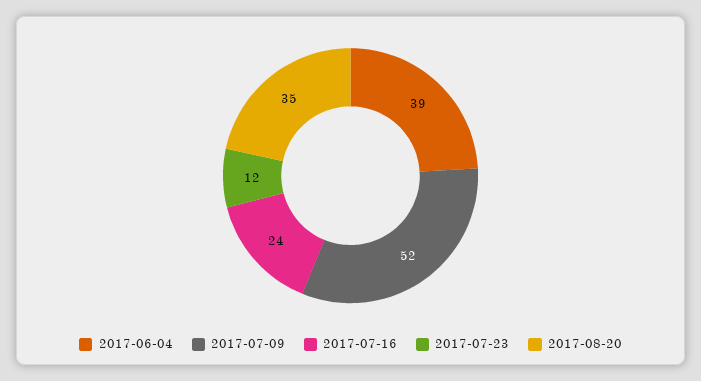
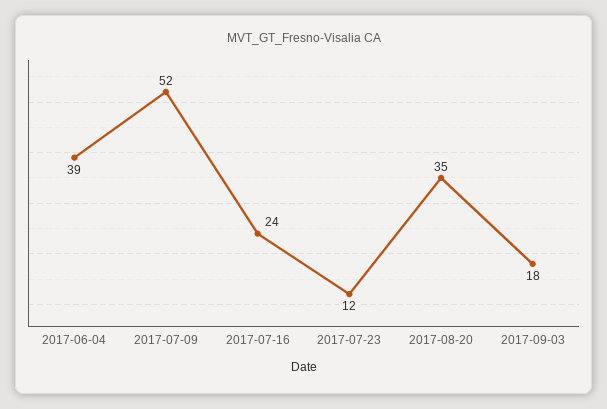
2017-09-03: none -> 18

